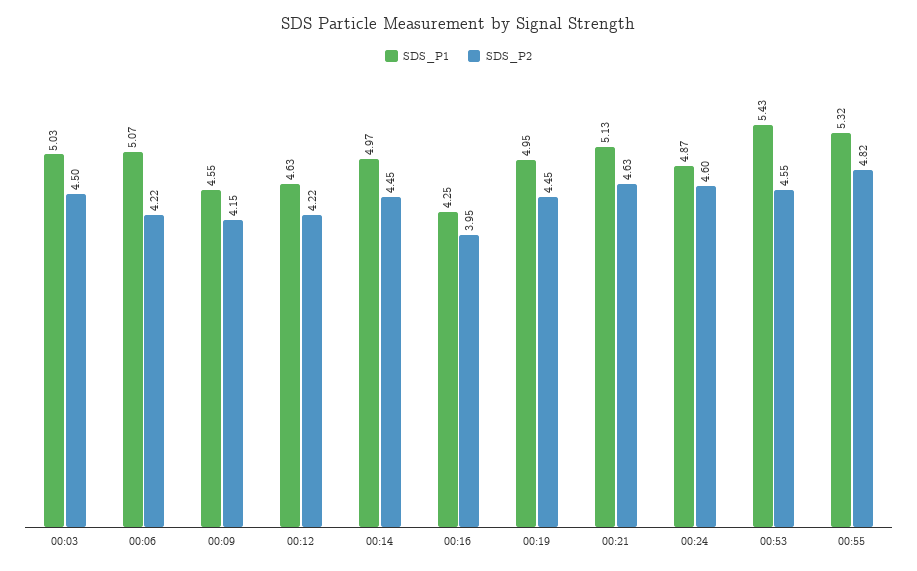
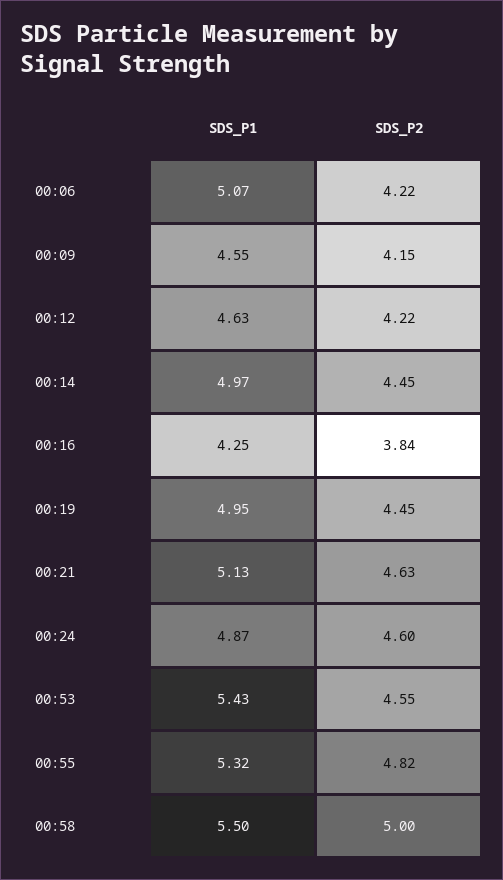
SDS_P1, 00:03: 5.03 -> none
SDS_P2, 00:03: 4.5 -> none
SDS_P2, 00:16: 3.95 -> 3.84
SDS_P1, 00:58: none -> 5.5
SDS_P2, 00:58: none -> 5

